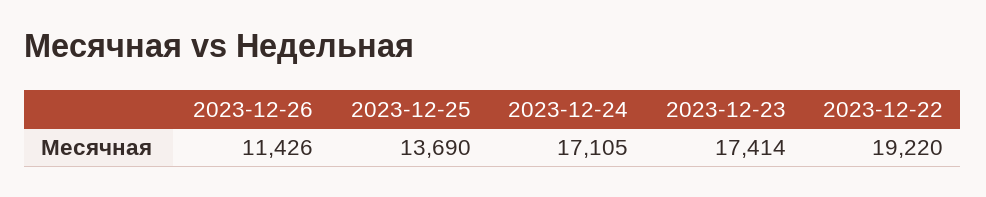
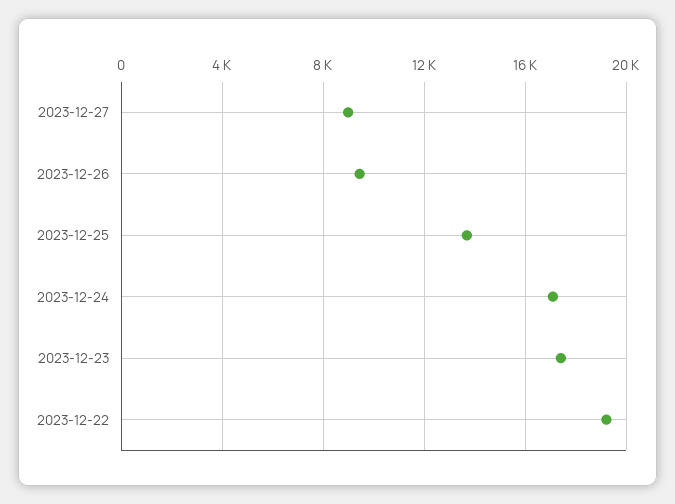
2023-12-26: 11426 -> 9500
2023-12-27: none -> 9000

